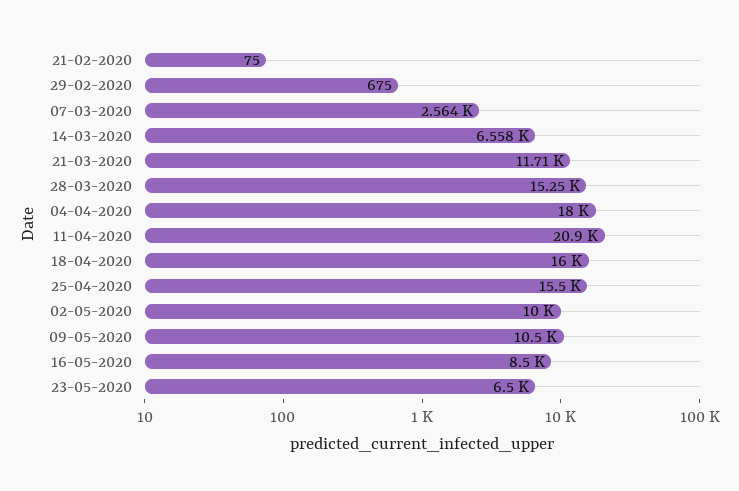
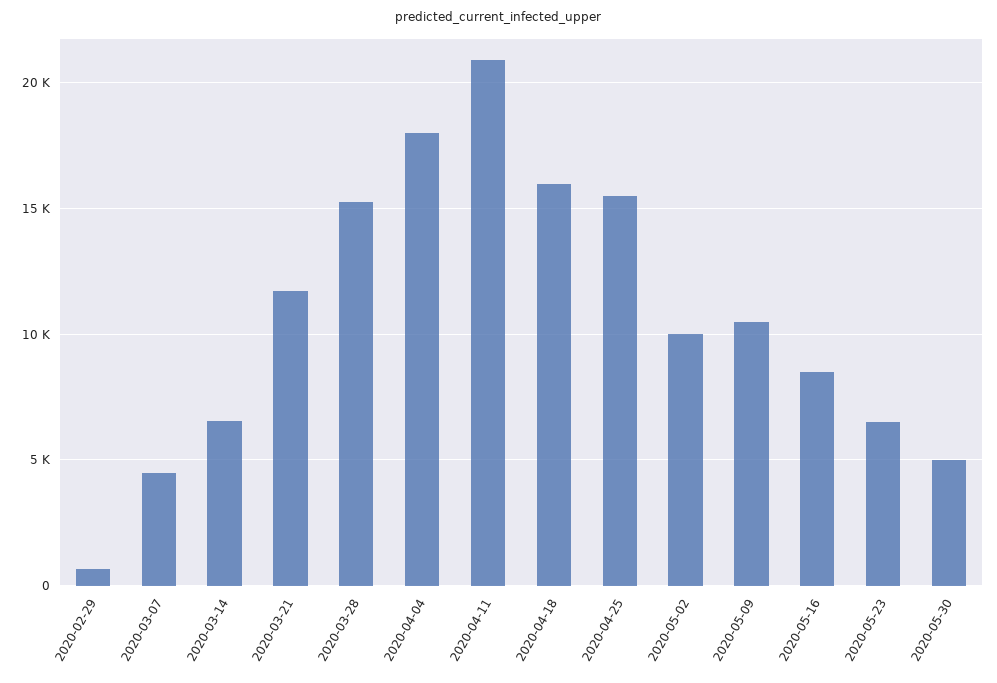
21-02-2020: 75 -> none
07-03-2020: 2564 -> 4500
2020-05-30: none -> 5000

